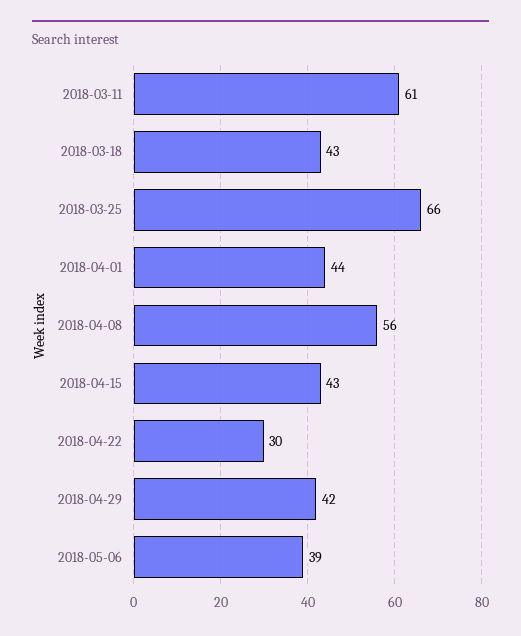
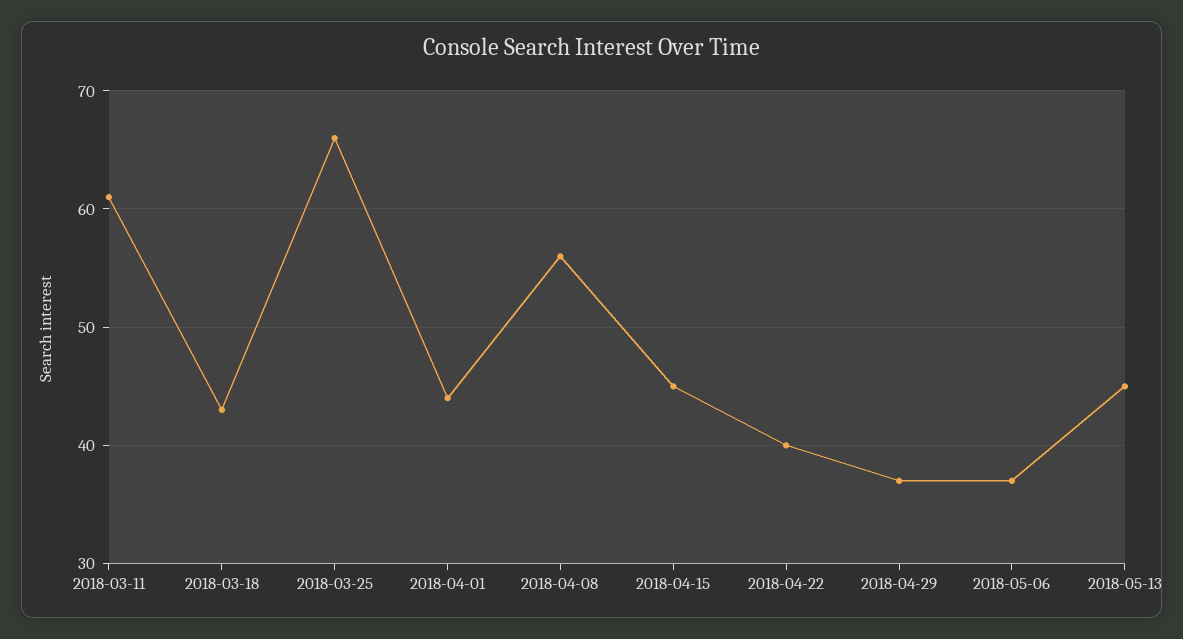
2018-04-15: 43 -> 45
2018-04-22: 30 -> 40
2018-04-29: 42 -> 37
2018-05-06: 39 -> 37
2018-05-13: none -> 45

